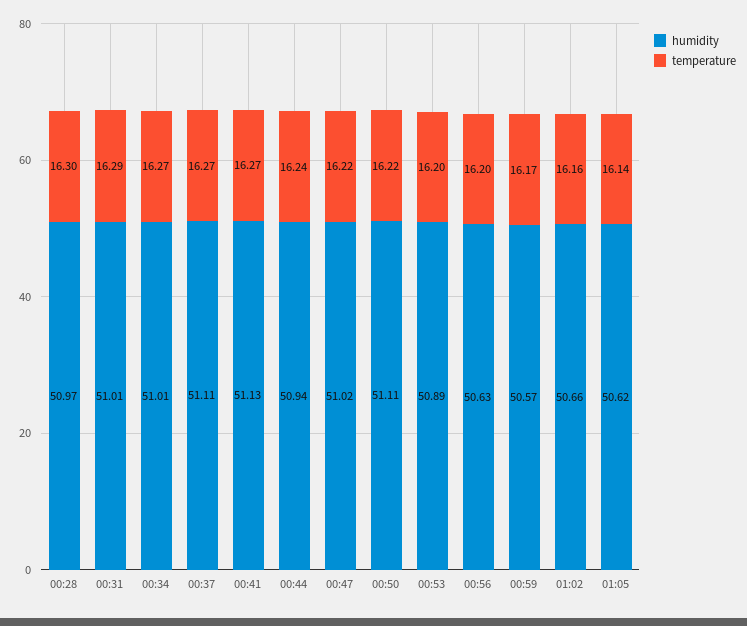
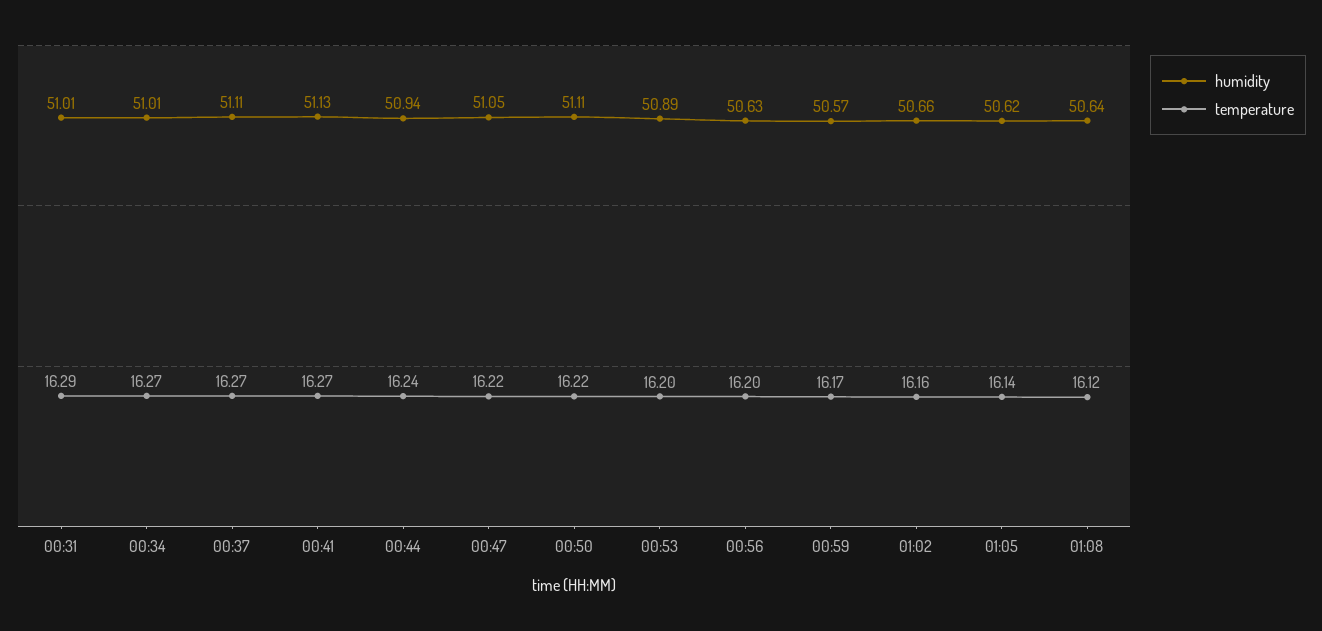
humidity, 00:28: 50.97 -> none
temperature, 00:28: 16.3 -> none
humidity, 00:47: 51.02 -> 51.05
humidity, 01:08: none -> 50.64
temperature, 01:08: none -> 16.12

